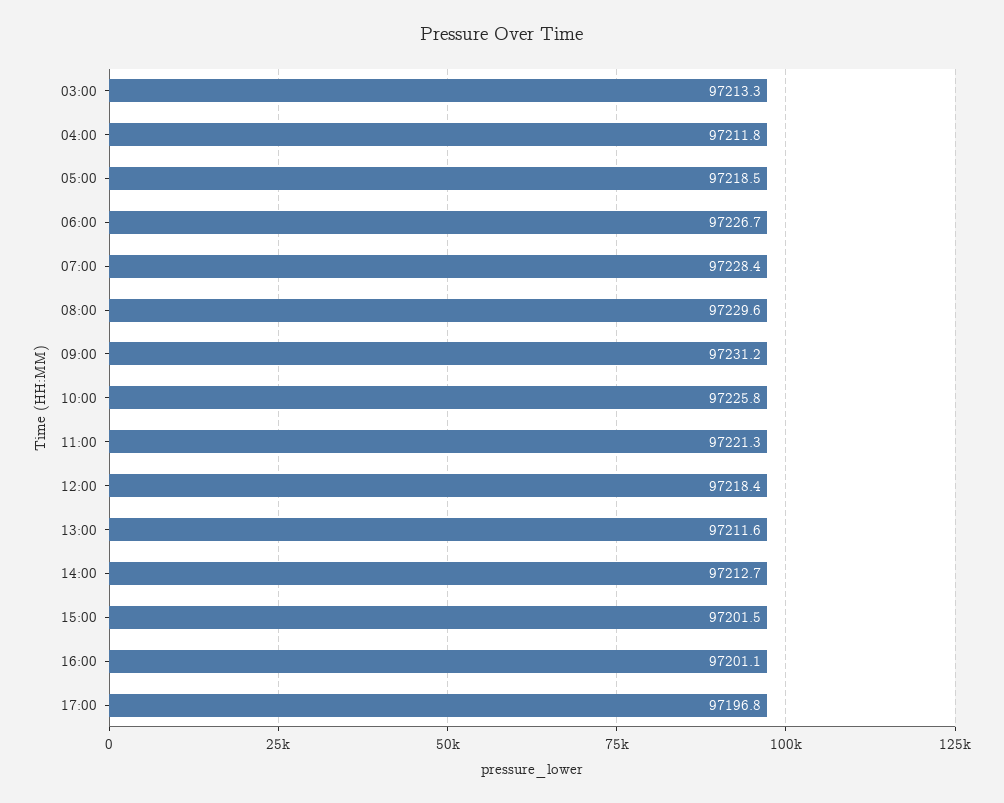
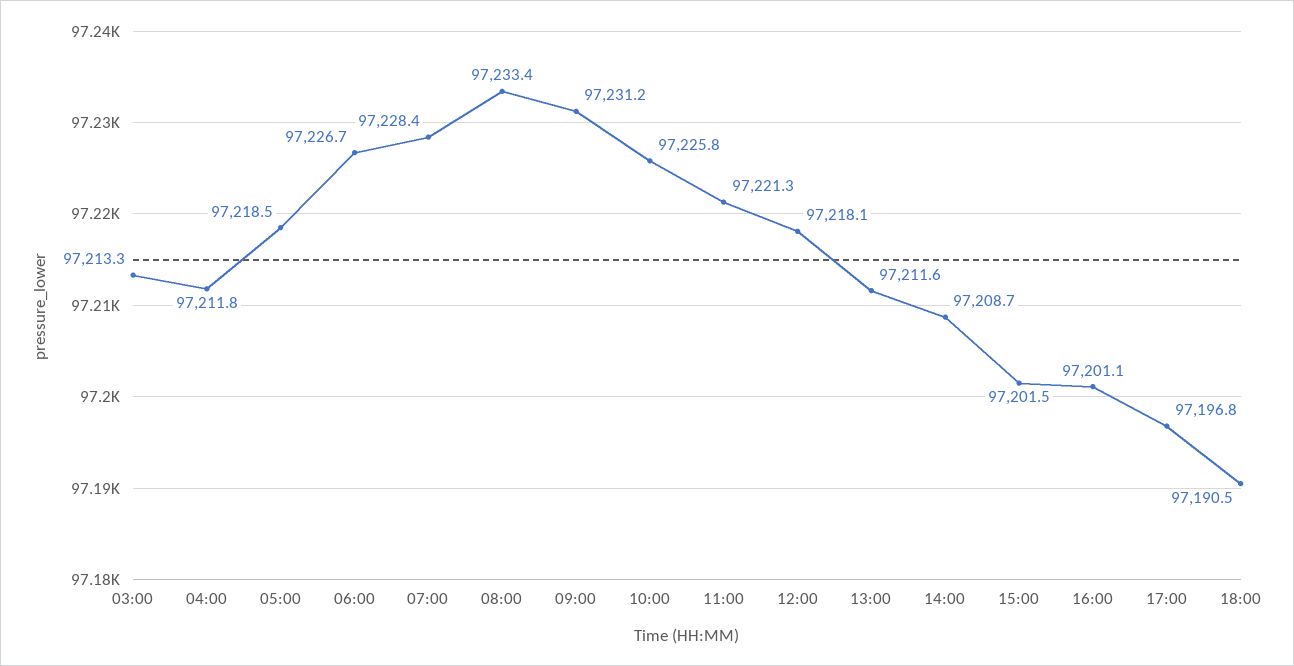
08:00: 97229.6 -> 97233.4
12:00: 97218.4 -> 97218.1
14:00: 97212.7 -> 97208.7
18:00: none -> 97190.5

